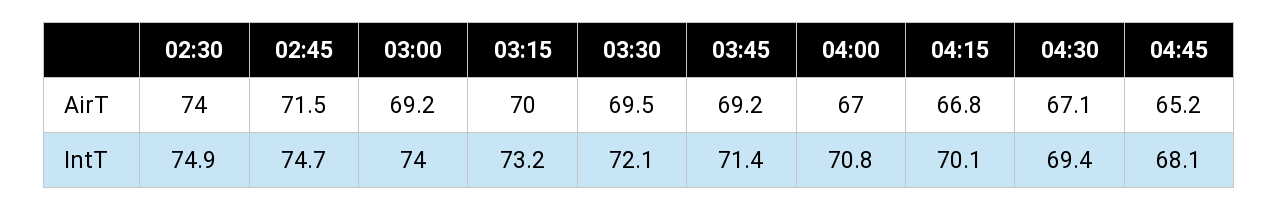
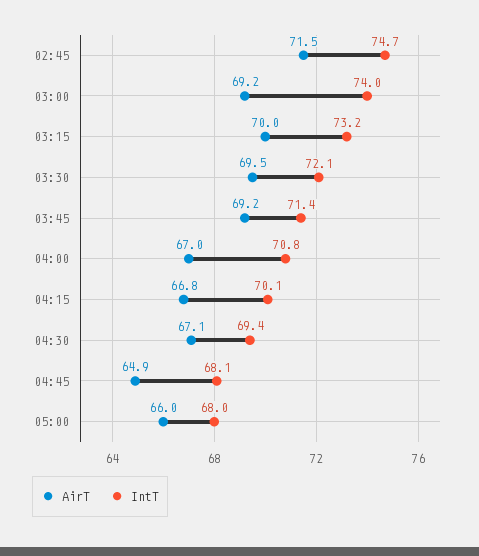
AirT, 02:30: 74 -> none
AirT, 04:45: 65.2 -> 64.9
IntT, 02:30: 74.9 -> none
AirT, 05:00: none -> 66
IntT, 05:00: none -> 68

